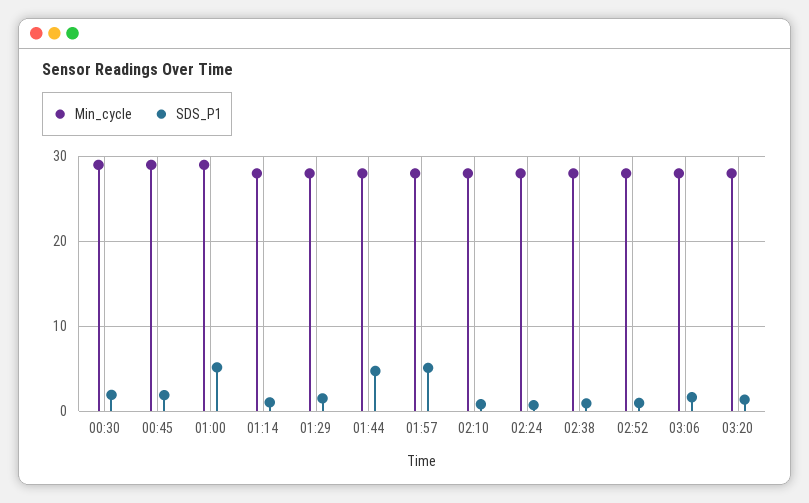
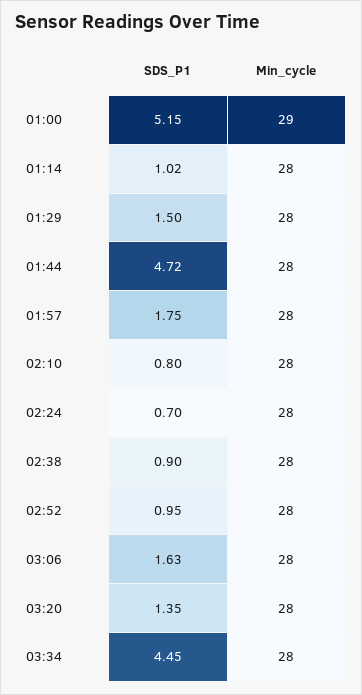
Min_cycle, 00:30: 29 -> none
SDS_P1, 00:30: 2 -> none
Min_cycle, 00:45: 29 -> none
SDS_P1, 00:45: 2 -> none
SDS_P1, 01:57: 5 -> 1.75
SDS_P1, 03:34: none -> 4.45
Min_cycle, 03:34: none -> 28

